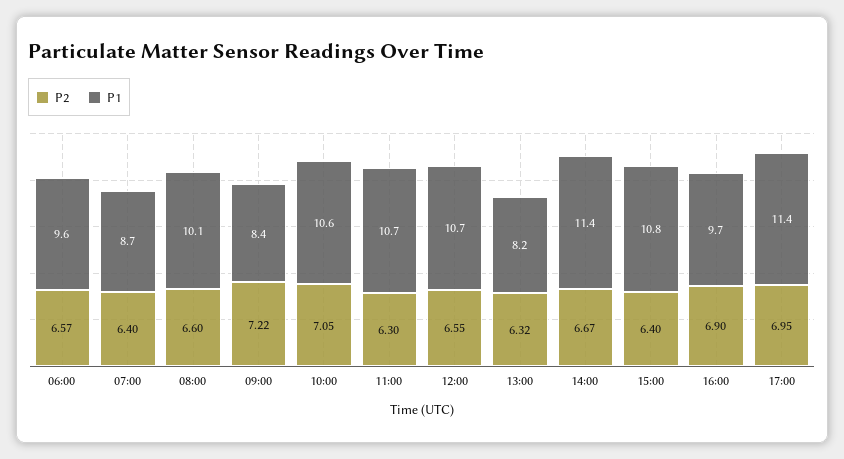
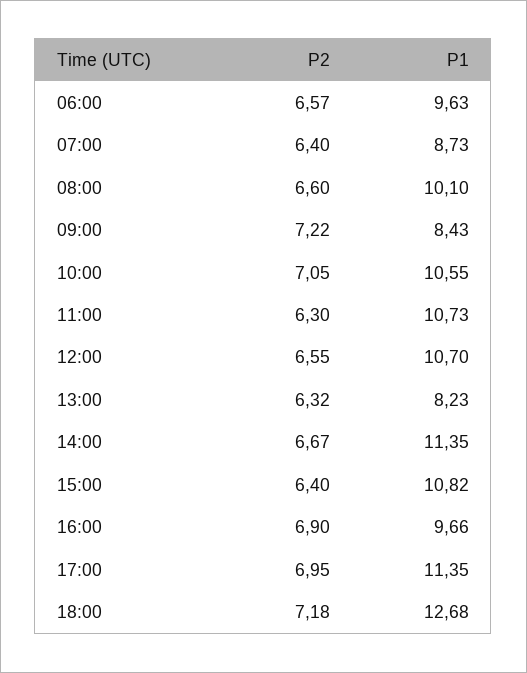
P2, 18:00: none -> 7.18
P1, 18:00: none -> 12.68

